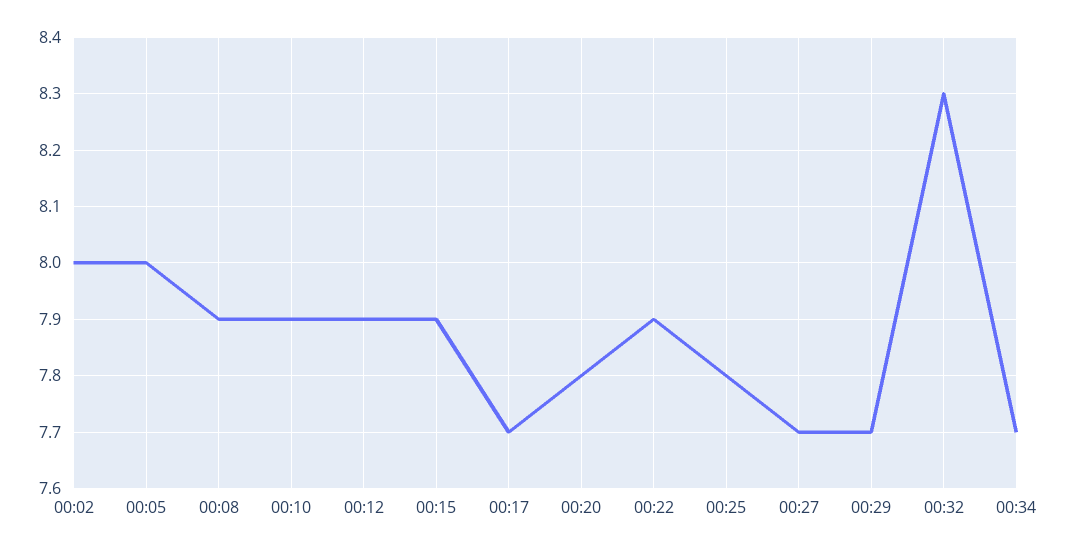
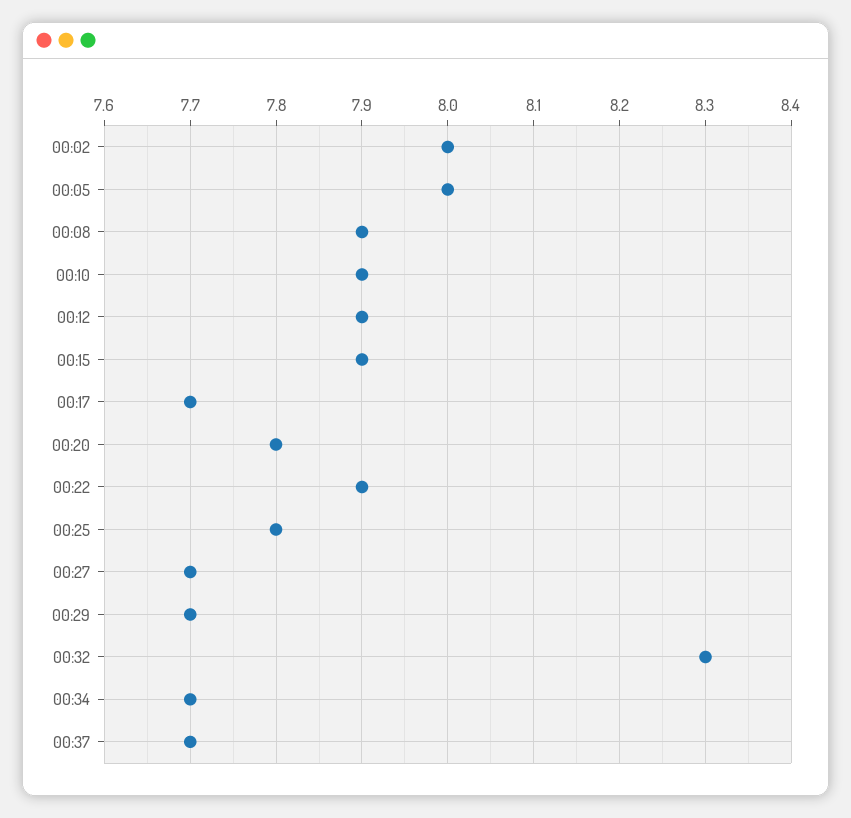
00:37: none -> 7.7

